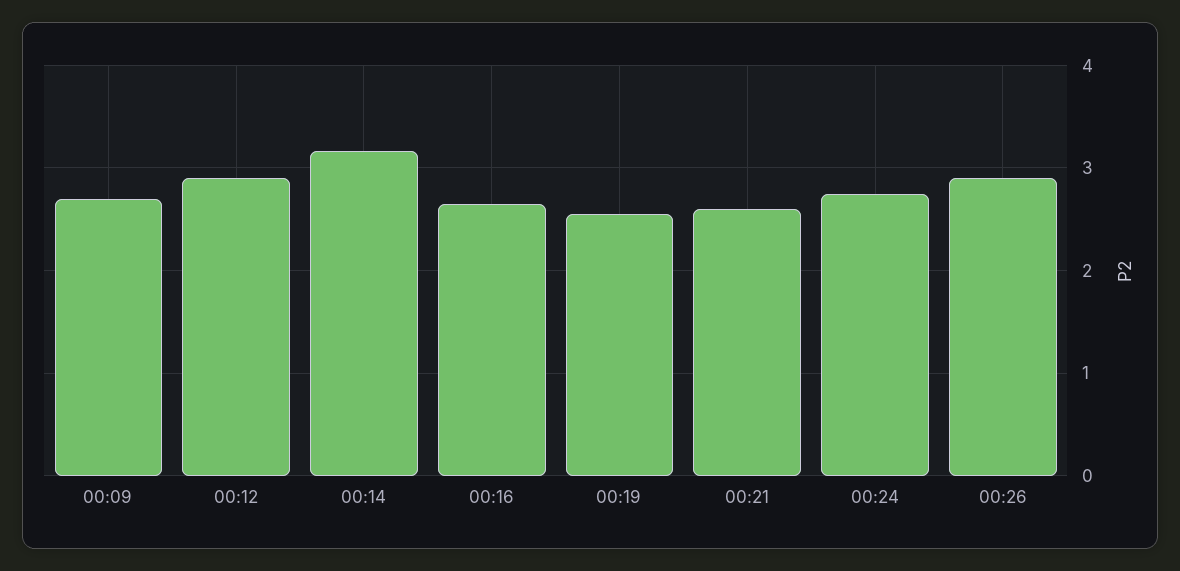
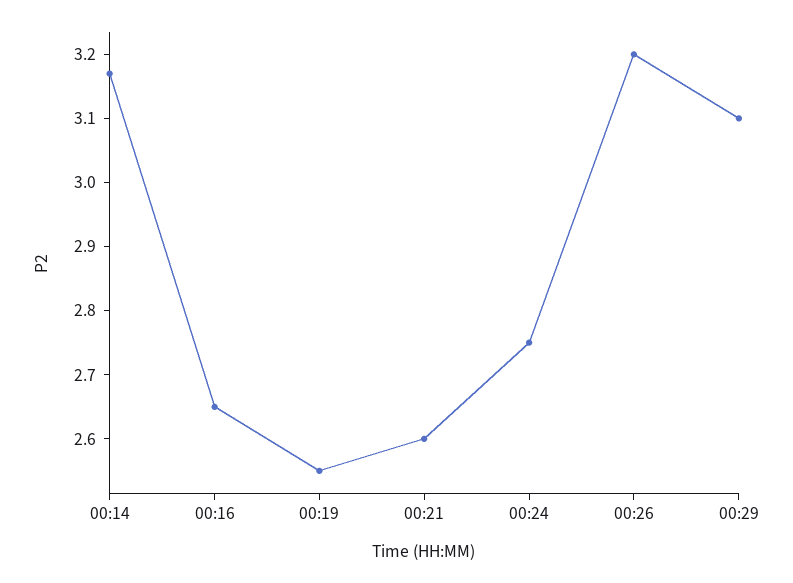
00:09: 2.7 -> none
00:12: 2.9 -> none
00:26: 2.9 -> 3.2
00:29: none -> 3.1

